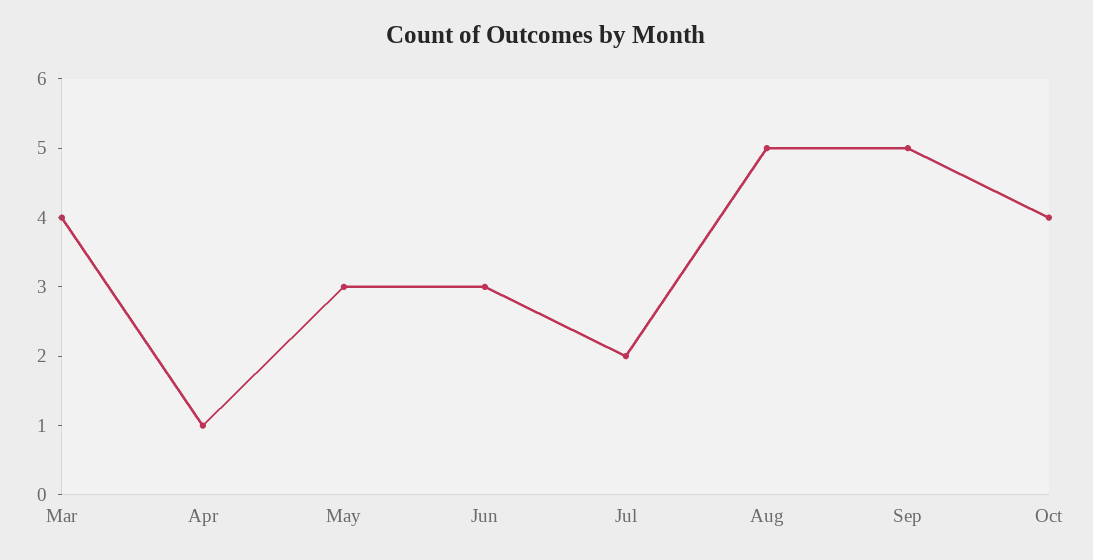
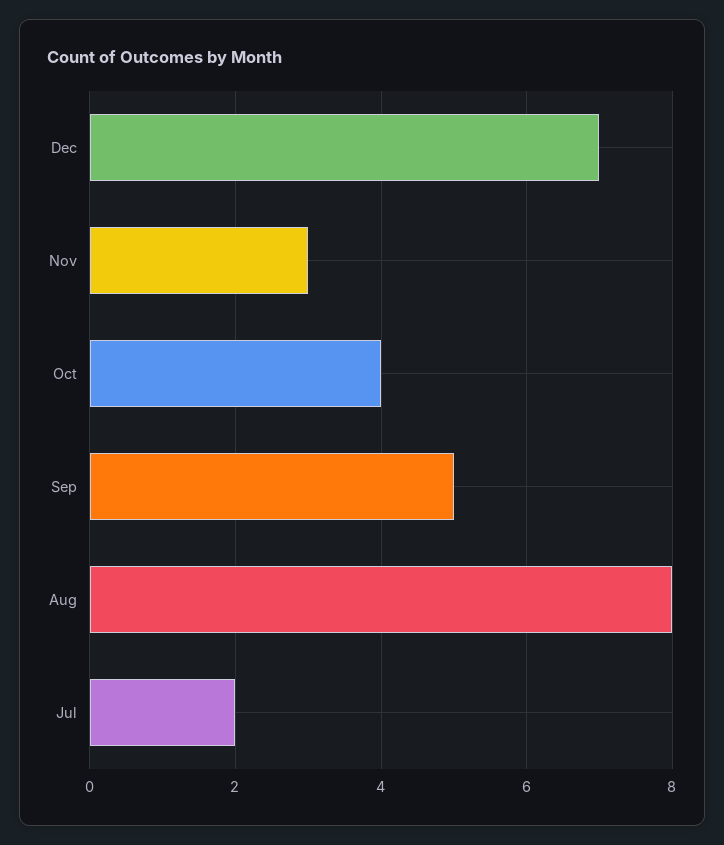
Mar: 4 -> none
Apr: 1 -> none
May: 3 -> none
Jun: 3 -> none
Aug: 5 -> 8
Dec: none -> 7
Nov: none -> 3

